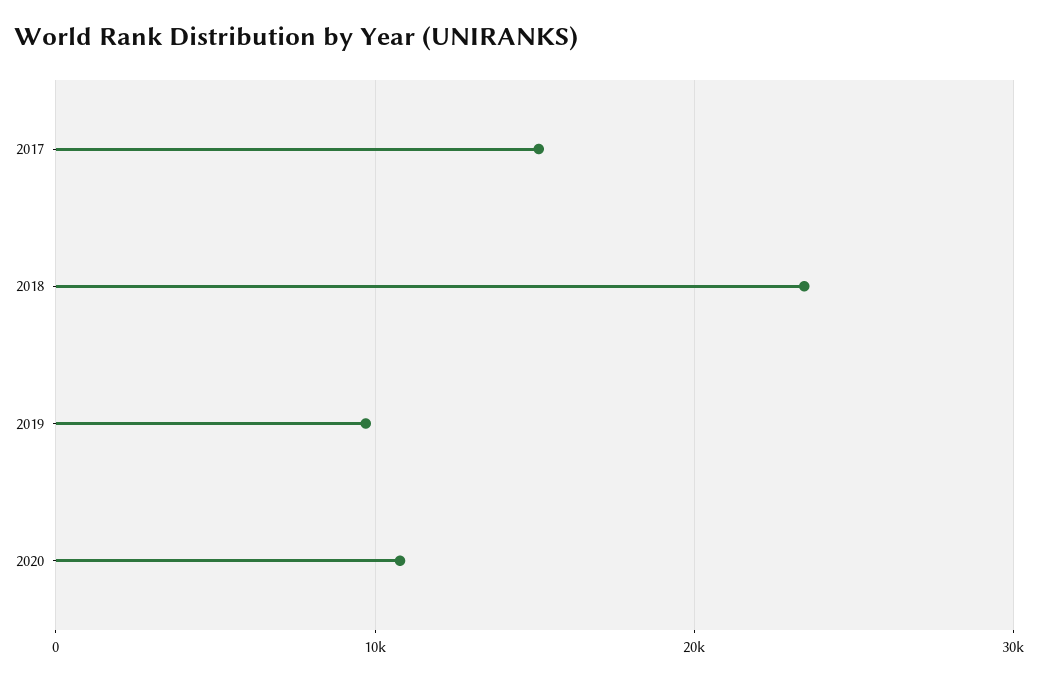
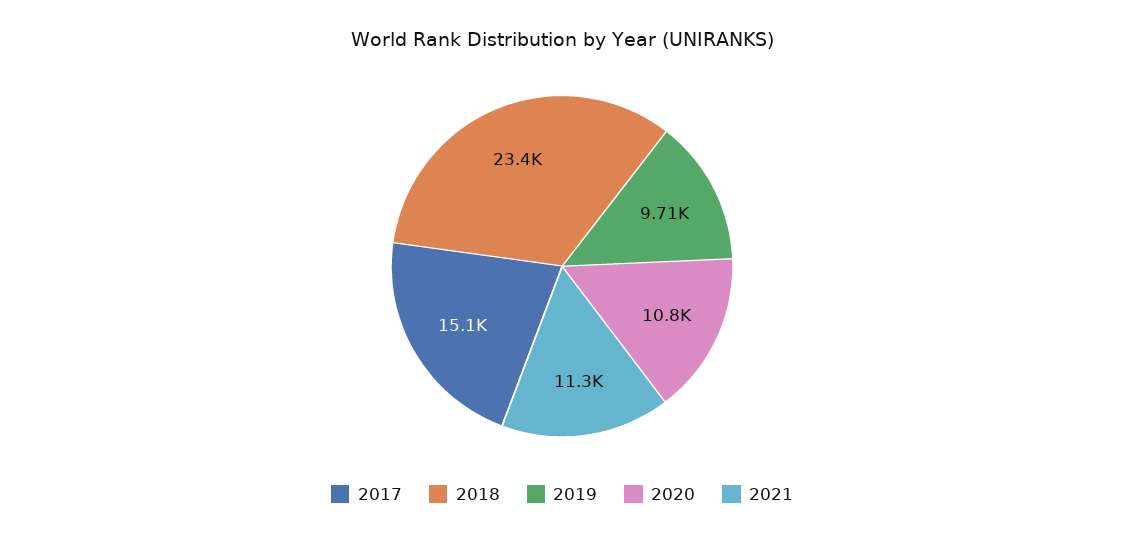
2021: none -> 11300

